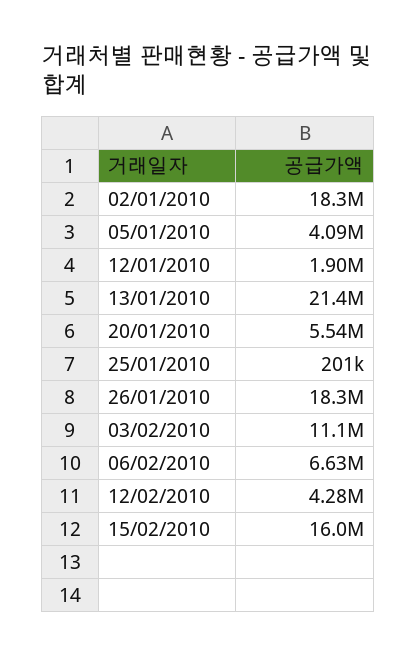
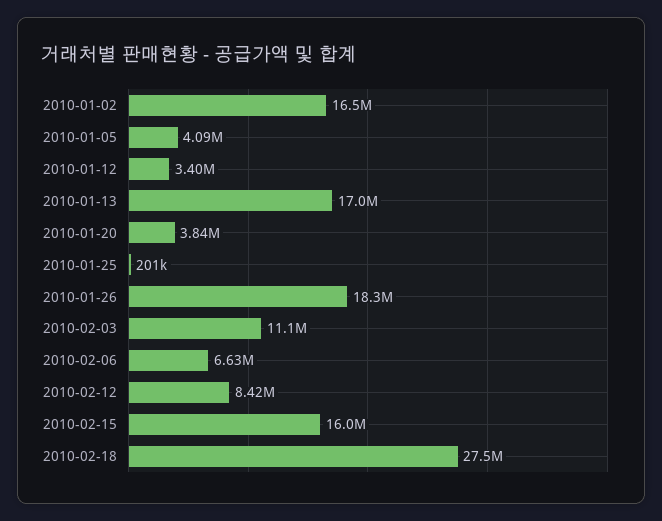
02/01/2010: 18300000 -> 16500000
12/01/2010: 1900000 -> 3400000
13/01/2010: 21400000 -> 17000000
20/01/2010: 5540000 -> 3840000
12/02/2010: 4280000 -> 8420000
2010-02-18: none -> 27500000

